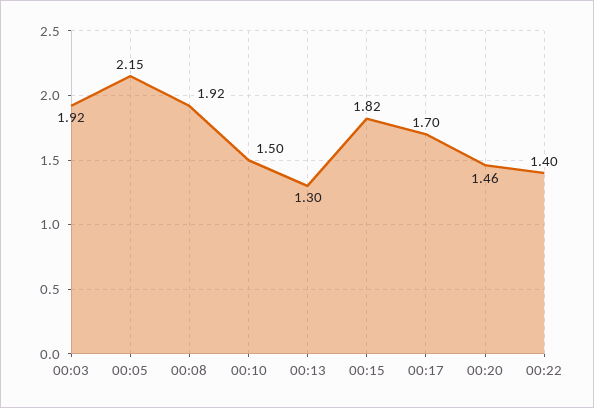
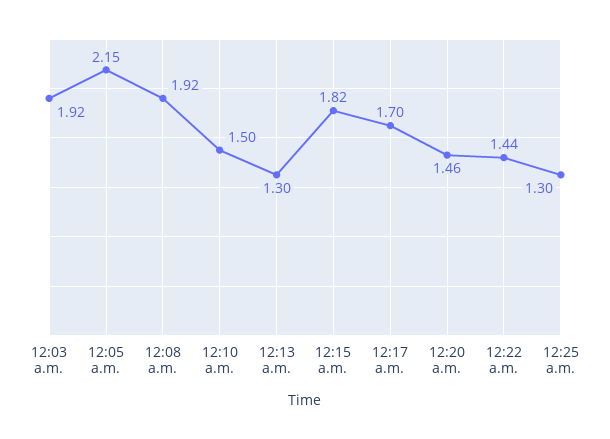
00:22: 1.4 -> 1.44
12:25 a.m.: none -> 1.3

